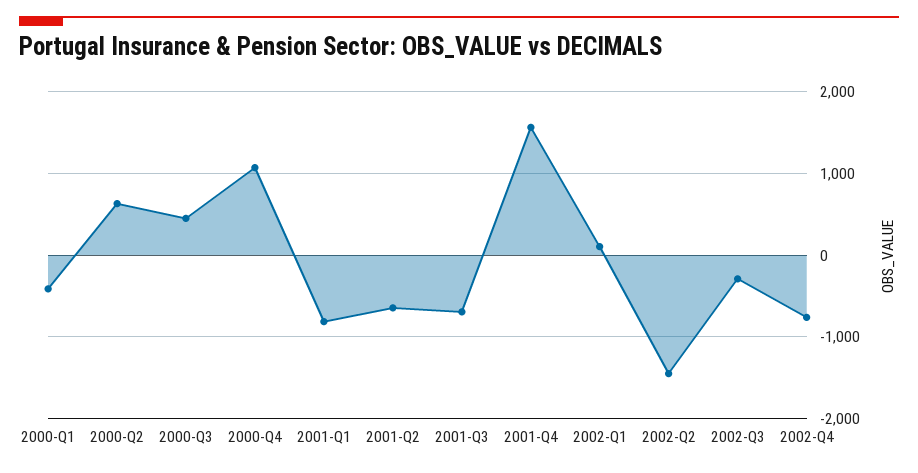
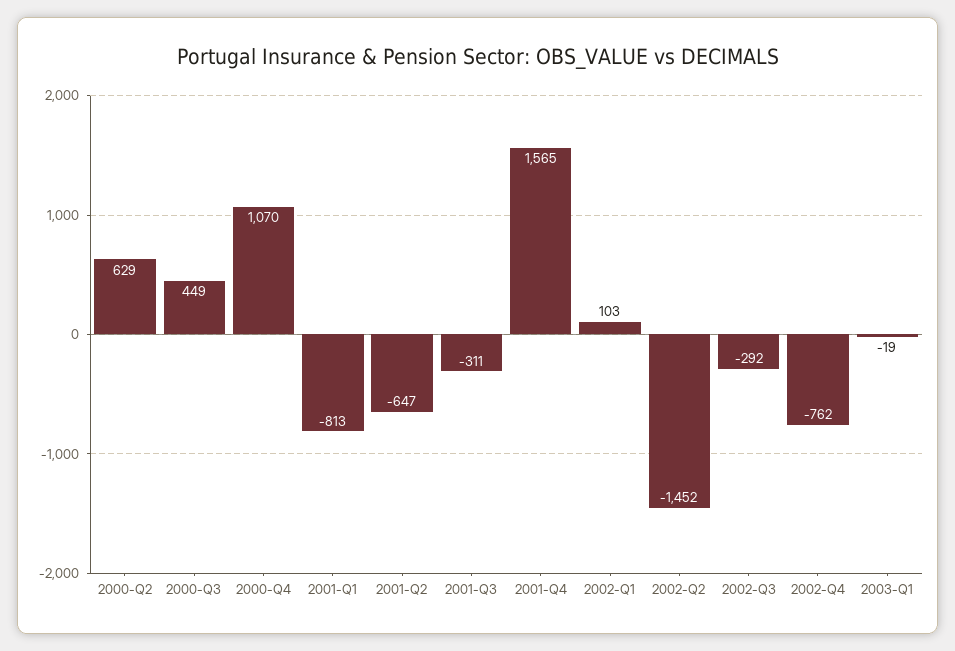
2000-Q1: -400 -> none
2001-Q3: -700 -> -311
2003-Q1: none -> -19

